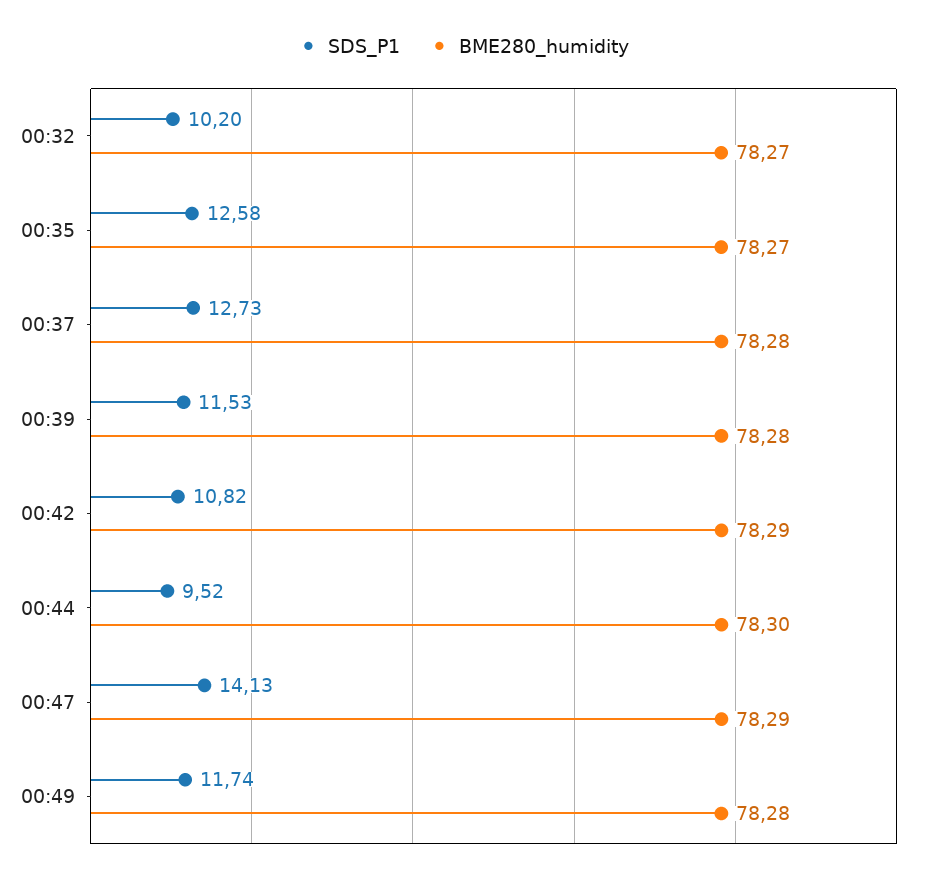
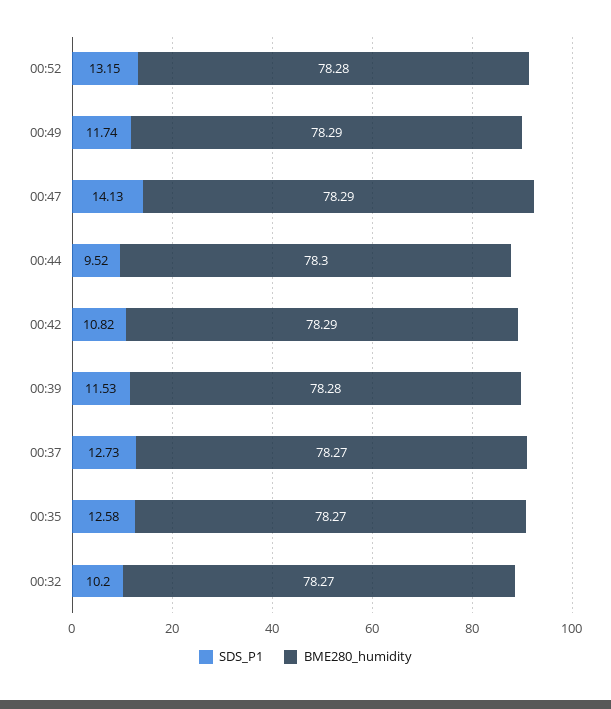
BME280_humidity, 00:37: 78.28 -> 78.27
BME280_humidity, 00:49: 78.28 -> 78.29
SDS_P1, 00:52: none -> 13.15
BME280_humidity, 00:52: none -> 78.28

